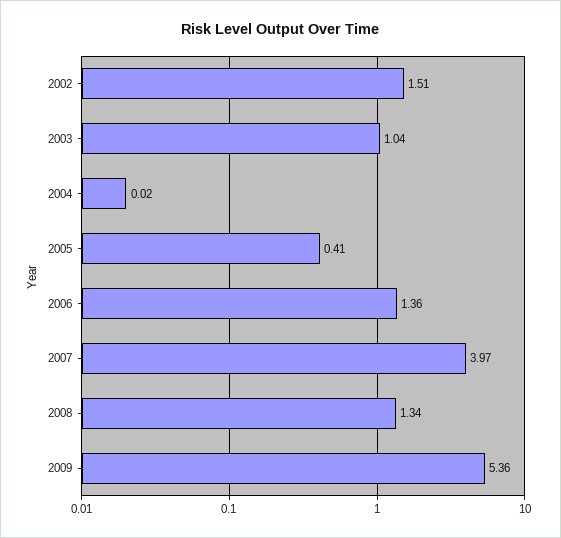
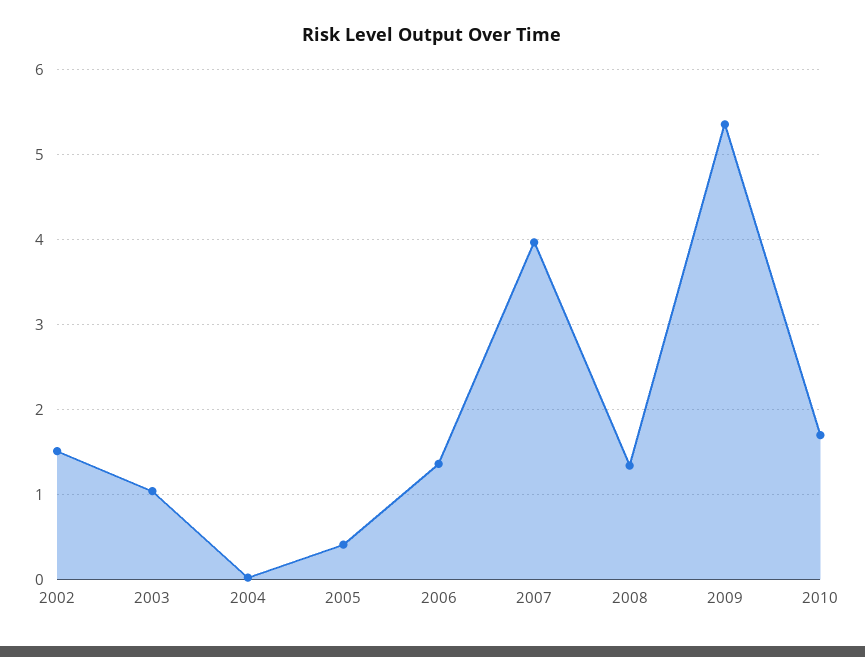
2010: none -> 1.7

